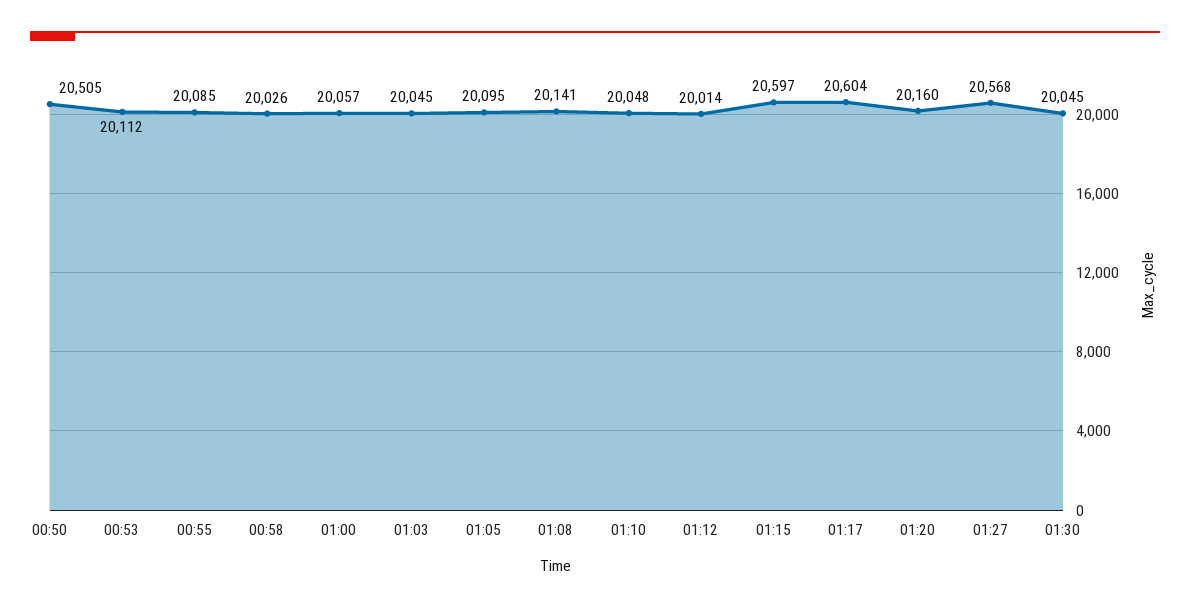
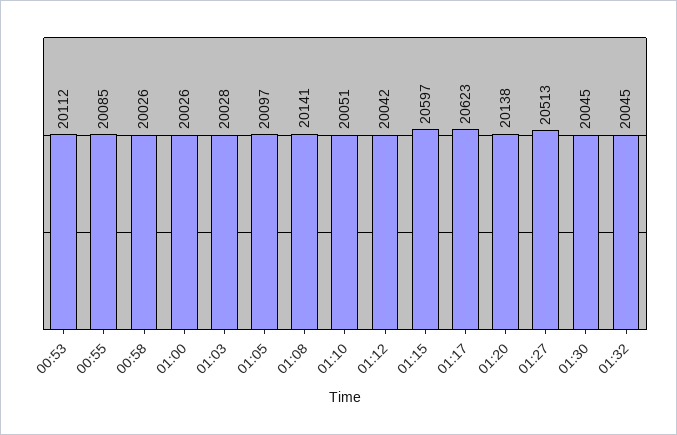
00:50: 20505 -> none
01:00: 20057 -> 20026
01:03: 20045 -> 20028
01:05: 20095 -> 20097
01:10: 20048 -> 20051
01:12: 20014 -> 20042
01:17: 20604 -> 20623
01:20: 20160 -> 20138
01:27: 20568 -> 20513
01:32: none -> 20045

